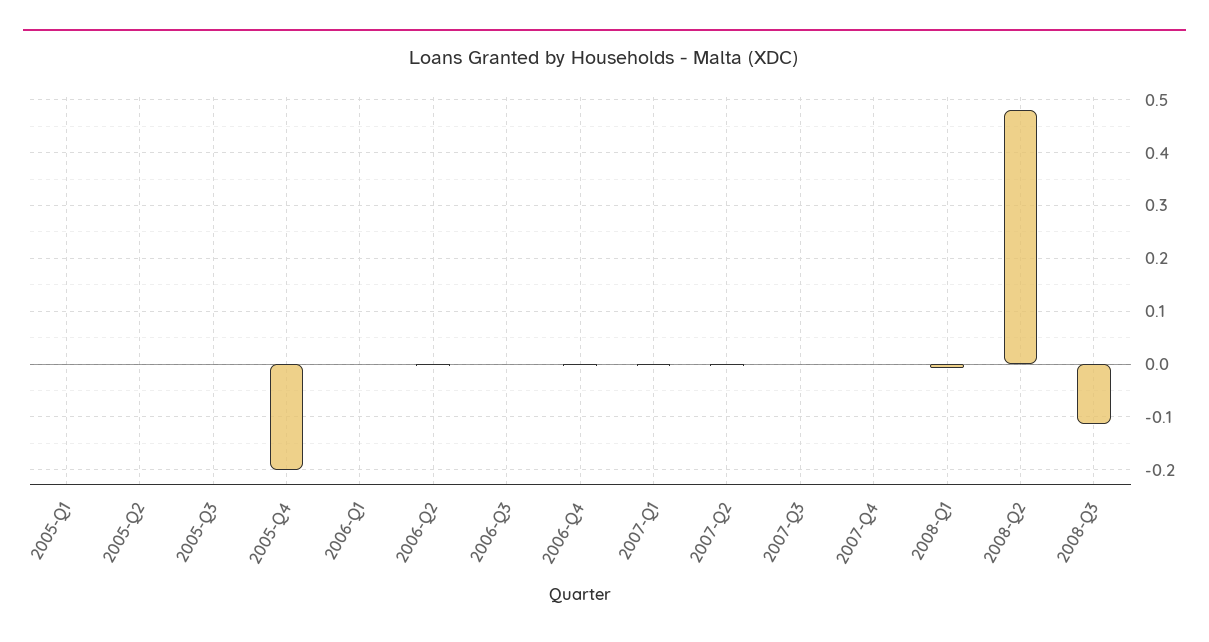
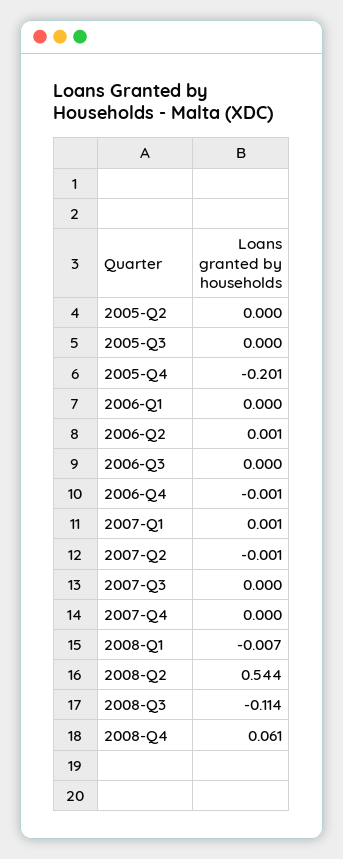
2005-Q1: 0 -> none
2008-Q2: 0.48 -> 0.544
2008-Q4: none -> 0.061

